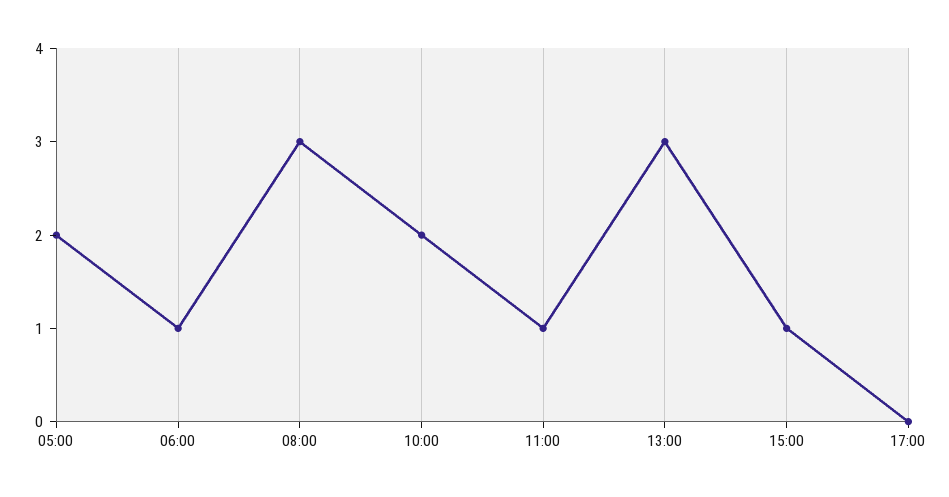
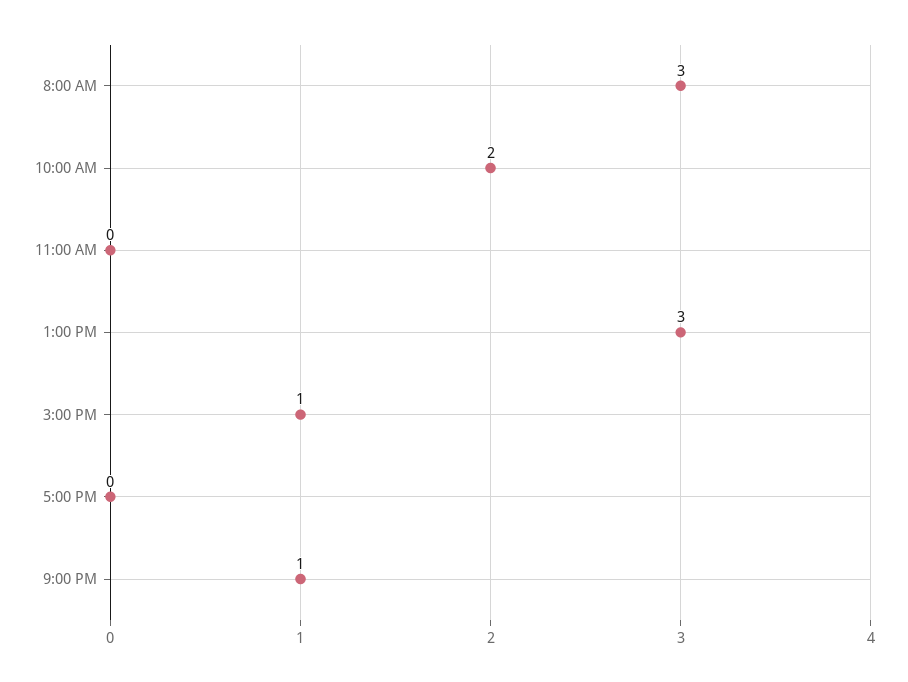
05:00: 2 -> none
06:00: 1 -> none
11:00: 1 -> 0
9:00 PM: none -> 1

